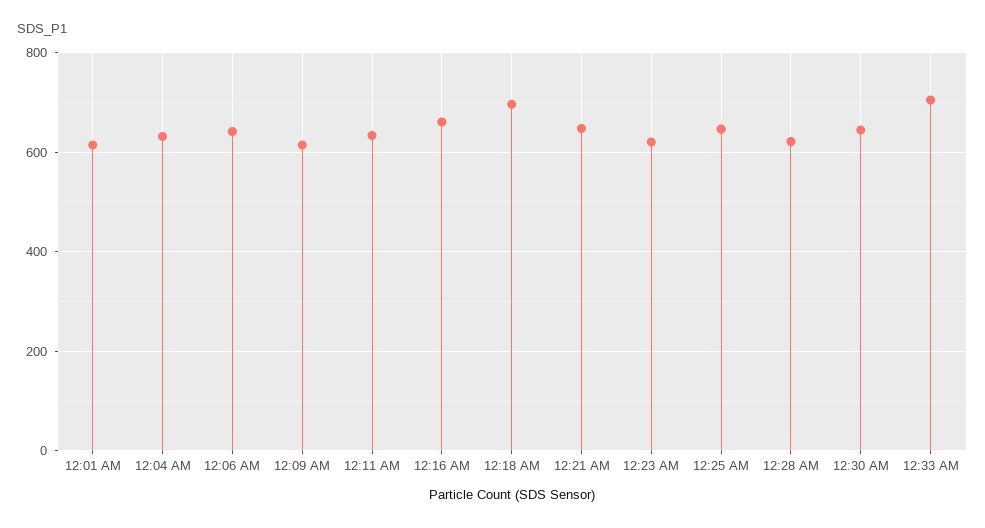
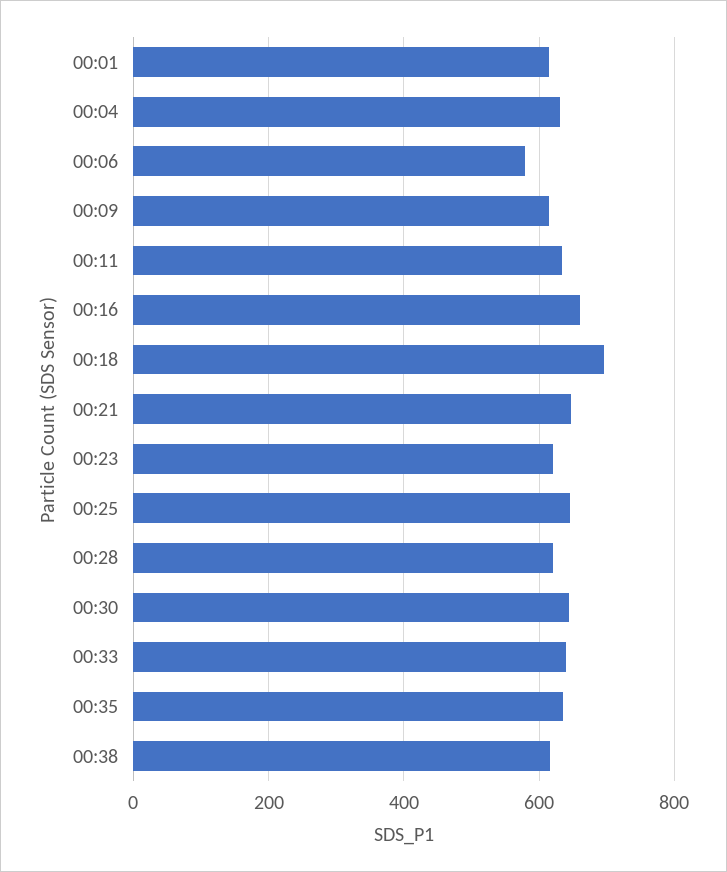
12:06 AM: 640 -> 580
12:33 AM: 700 -> 640
00:35: none -> 640
00:38: none -> 620

